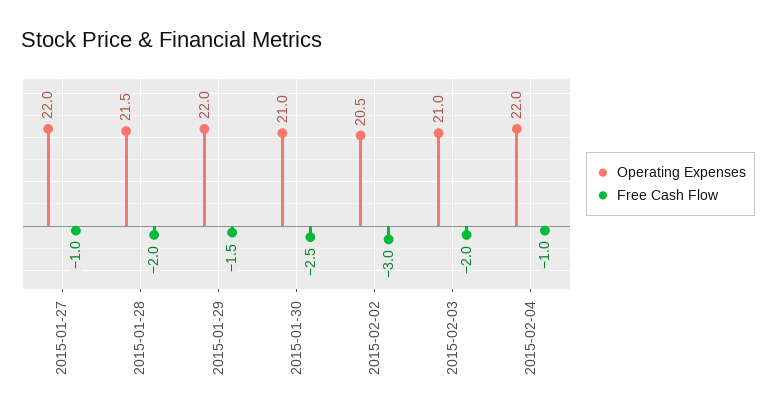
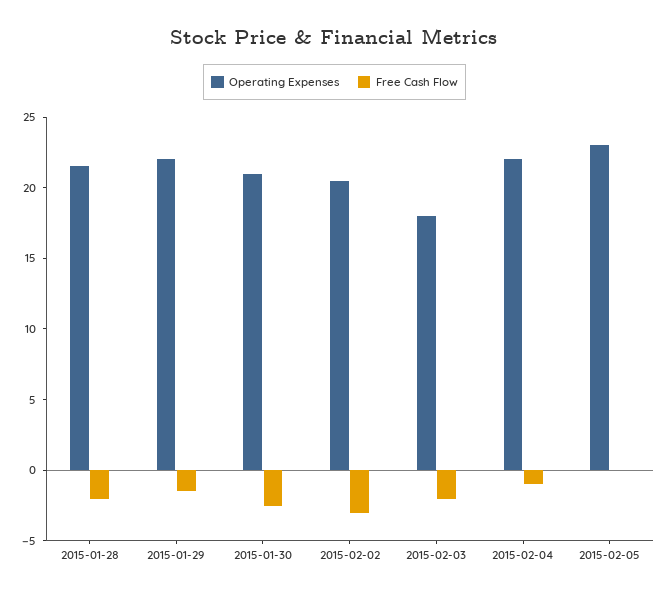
Operating Expenses, 2015-01-27: 22 -> none
Free Cash Flow, 2015-01-27: -1 -> none
Operating Expenses, 2015-02-03: 21 -> 18
Operating Expenses, 2015-02-05: none -> 23
Free Cash Flow, 2015-02-05: none -> 0

